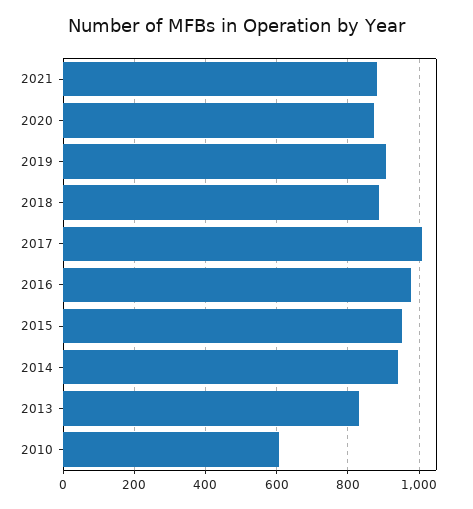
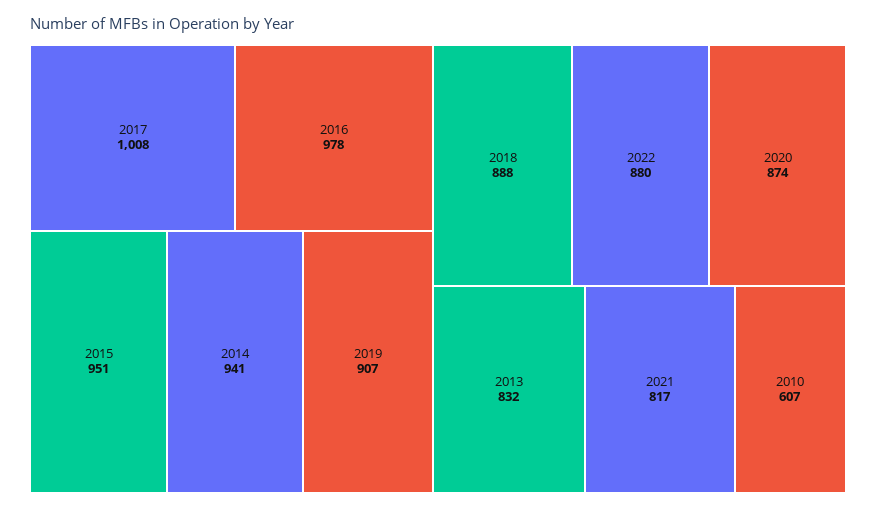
2021: 880 -> 817
2022: none -> 880

